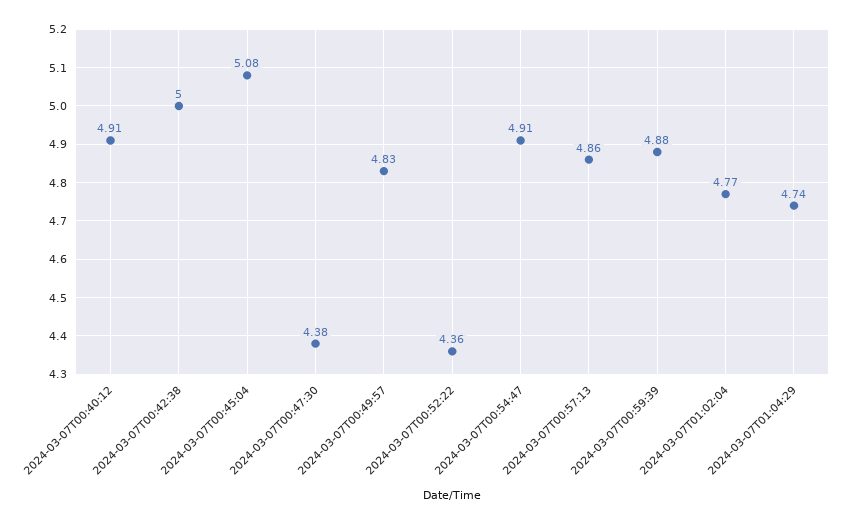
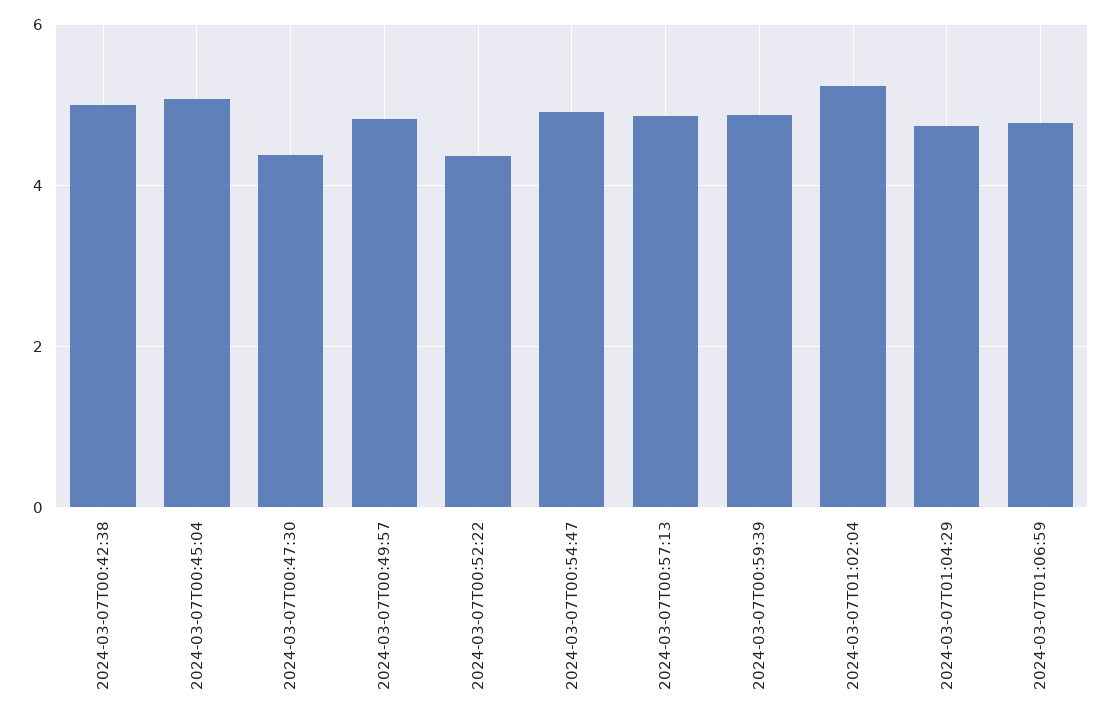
2024-03-07T00:40:12: 4.91 -> none
2024-03-07T01:02:04: 4.77 -> 5.2
2024-03-07T01:06:59: none -> 4.8

